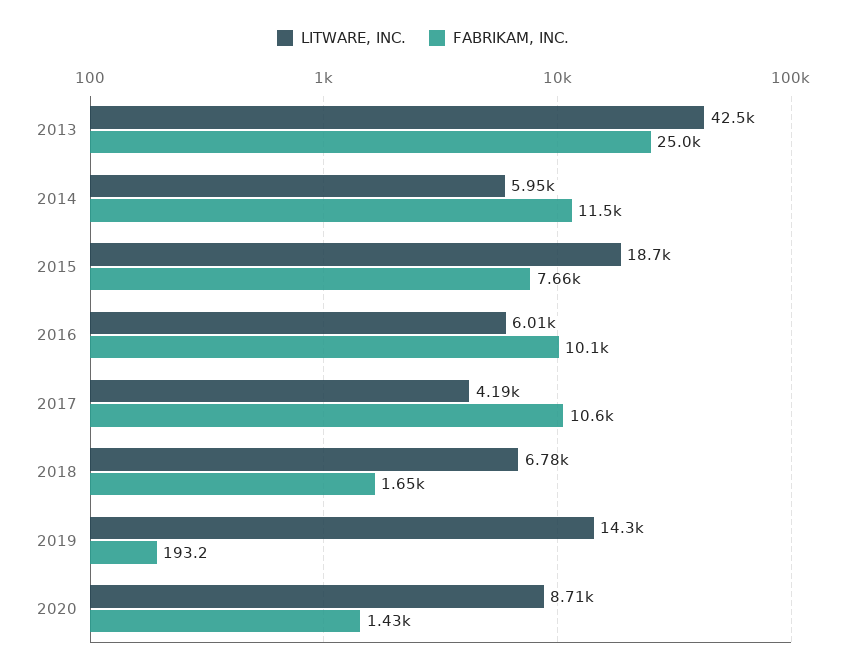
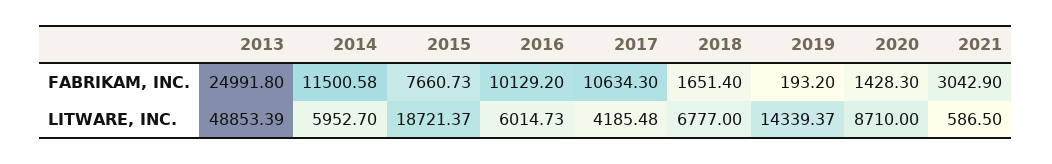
LITWARE, INC., 2013: 42500 -> 48853.39
FABRIKAM, INC., 2021: none -> 3042.9
LITWARE, INC., 2021: none -> 586.5

